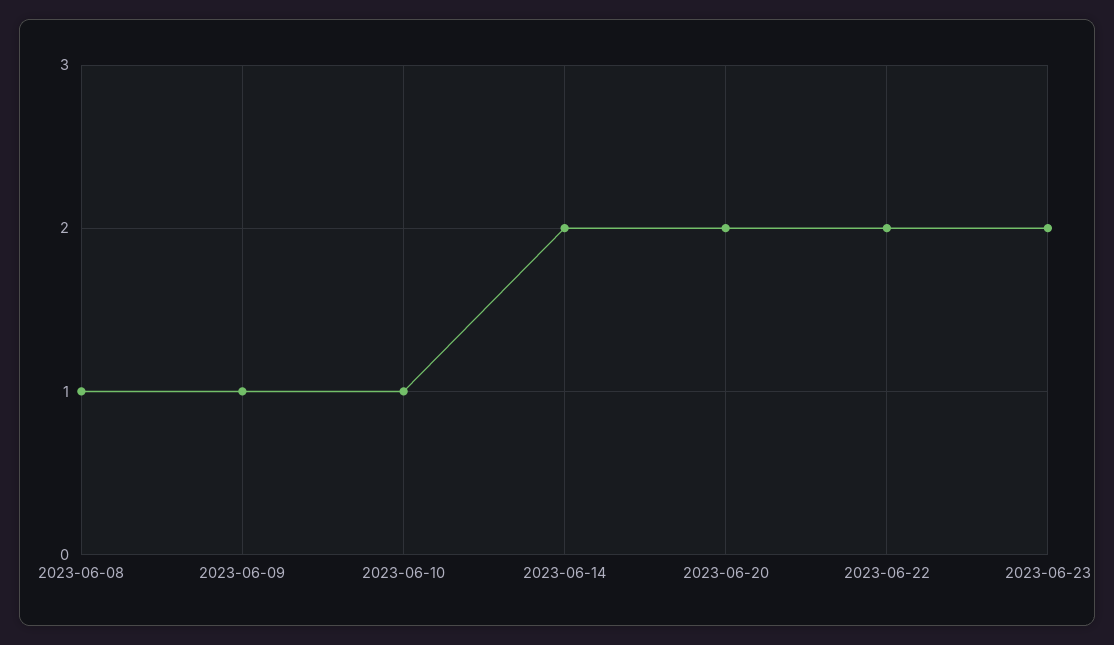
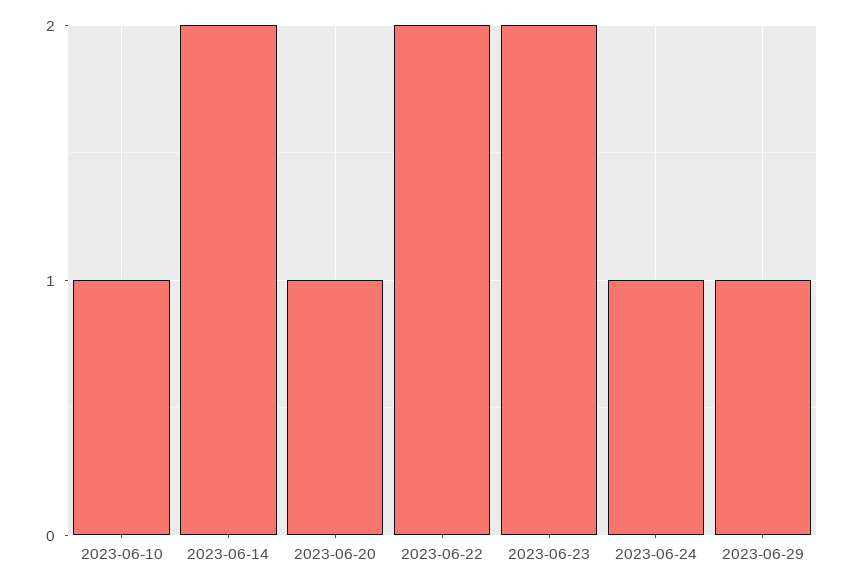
2023-06-08: 1 -> none
2023-06-09: 1 -> none
2023-06-20: 2 -> 1
2023-06-24: none -> 1
2023-06-29: none -> 1

